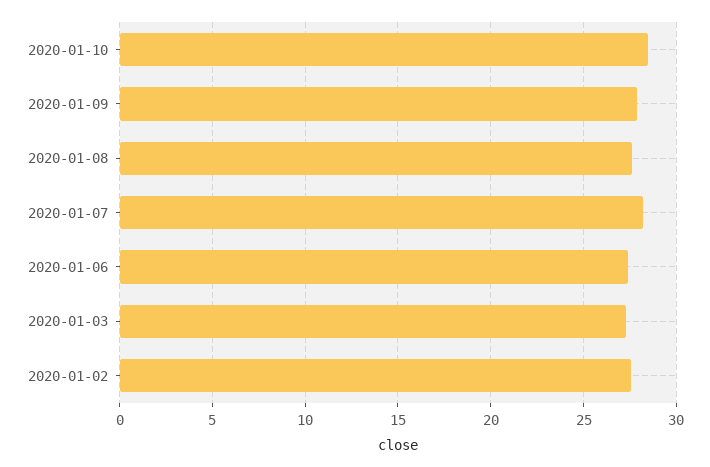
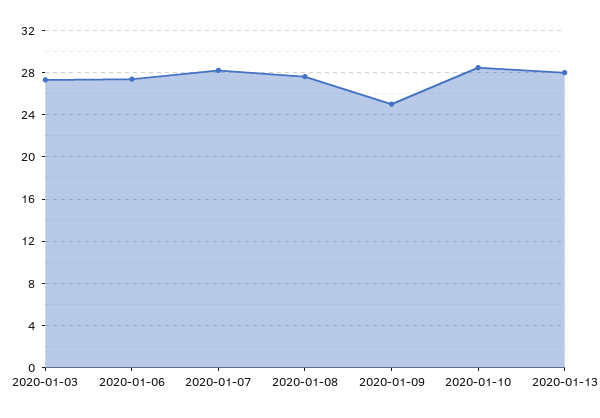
2020-01-09: 28 -> 25
2020-01-02: 27.5 -> none
2020-01-13: none -> 28

